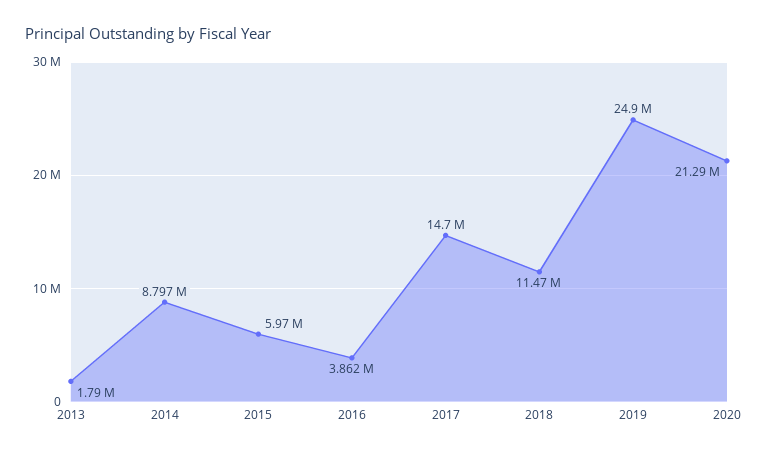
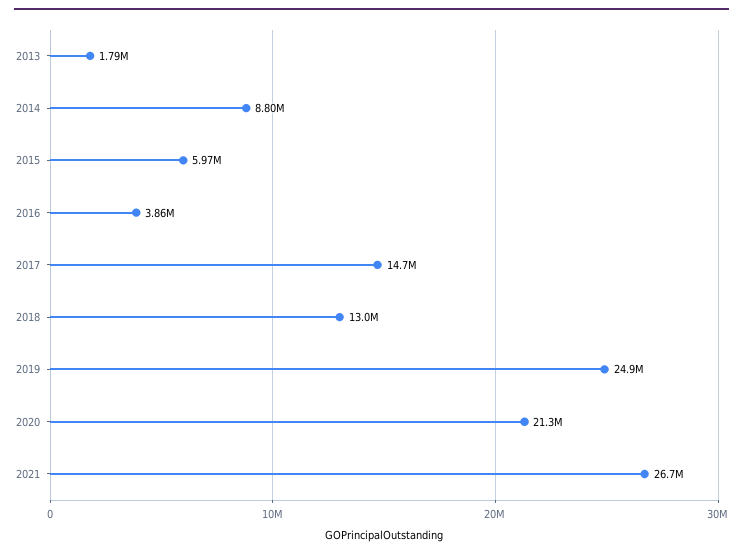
2018: 11470000 -> 13000000
2021: none -> 26700000

